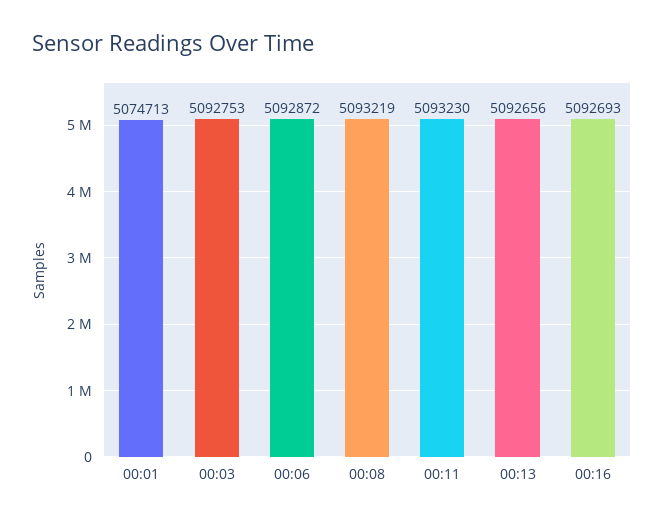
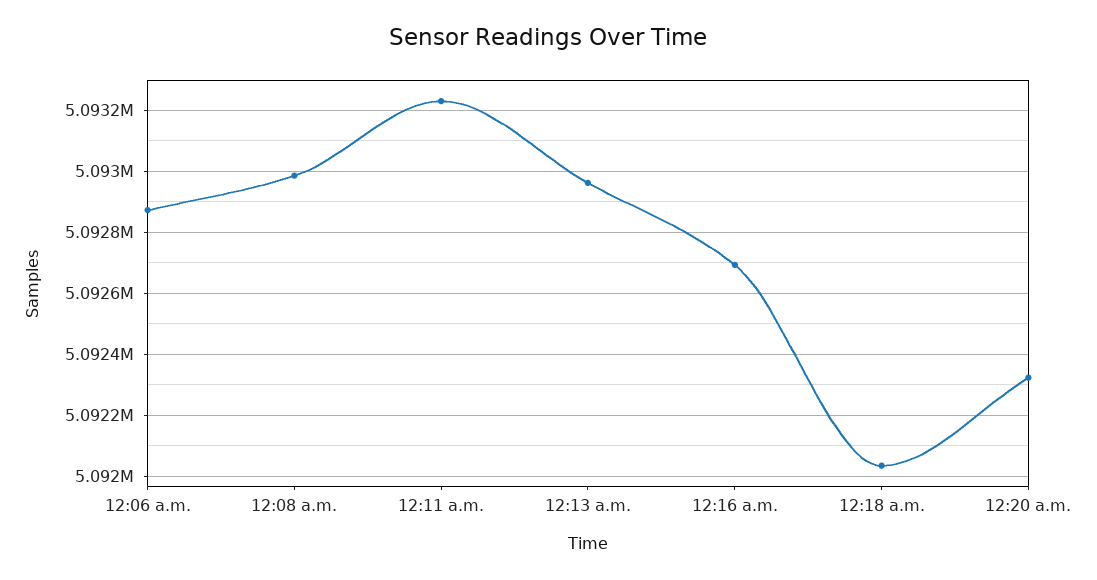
00:01: 5074713 -> none
00:03: 5092753 -> none
00:08: 5093219 -> 5092980
00:13: 5092656 -> 5092960
12:18 a.m.: none -> 5092040
12:20 a.m.: none -> 5092320

